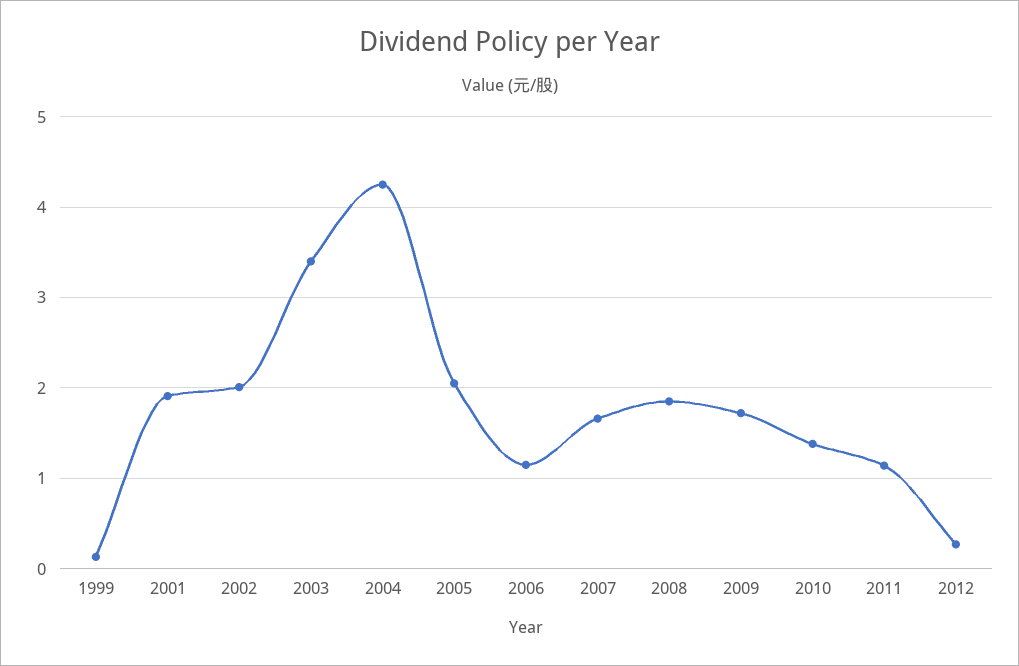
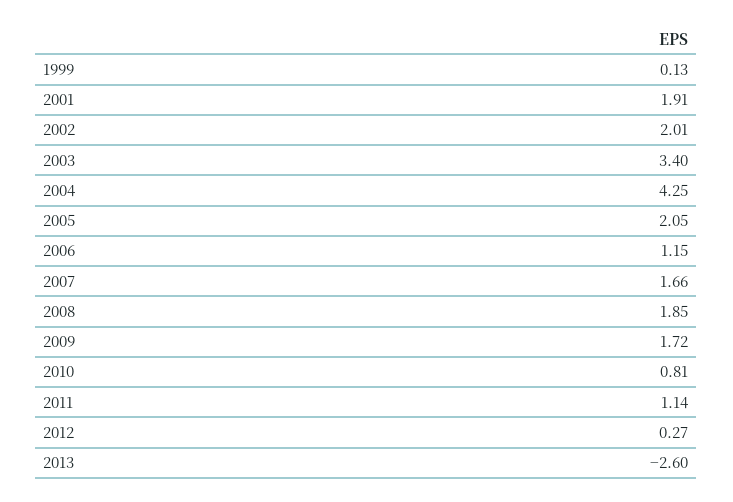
2010: 1.4 -> 0.81
2013: none -> -2.6

